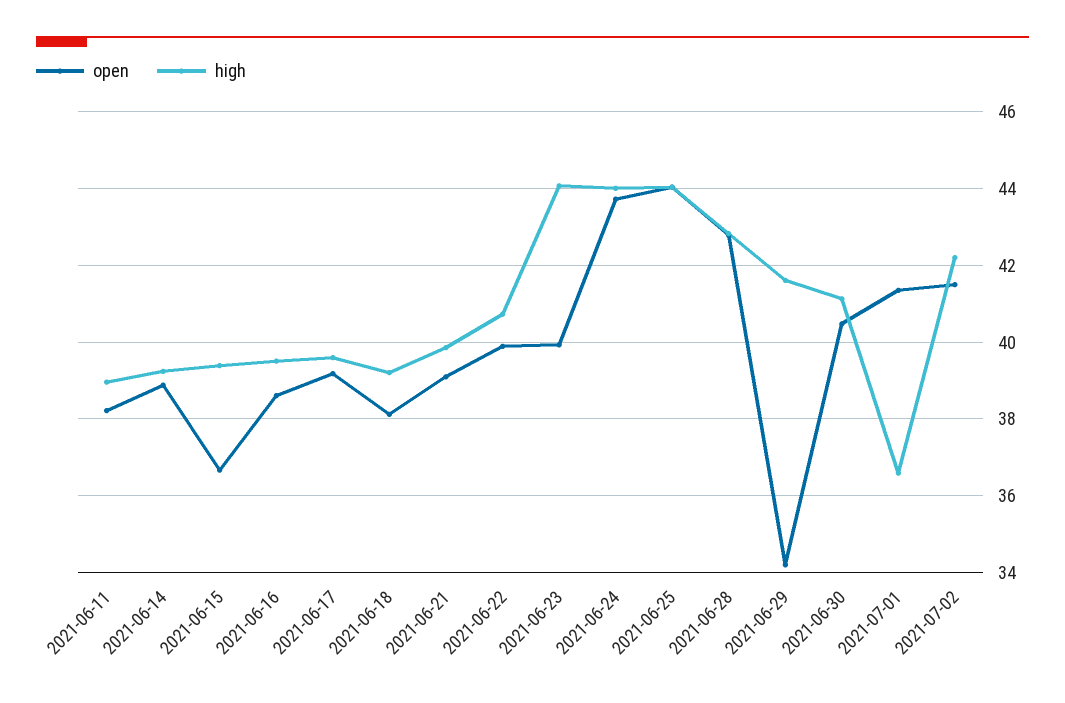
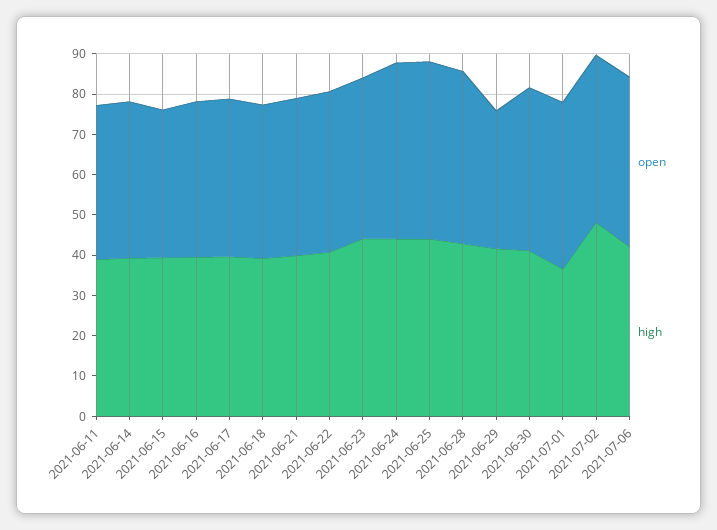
high, 2021-07-02: 42.2 -> 48
open, 2021-07-06: none -> 42
high, 2021-07-06: none -> 42

